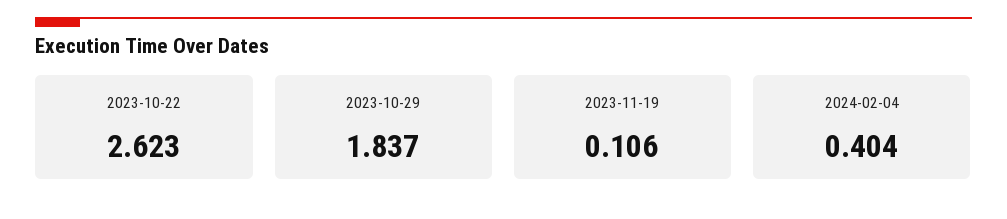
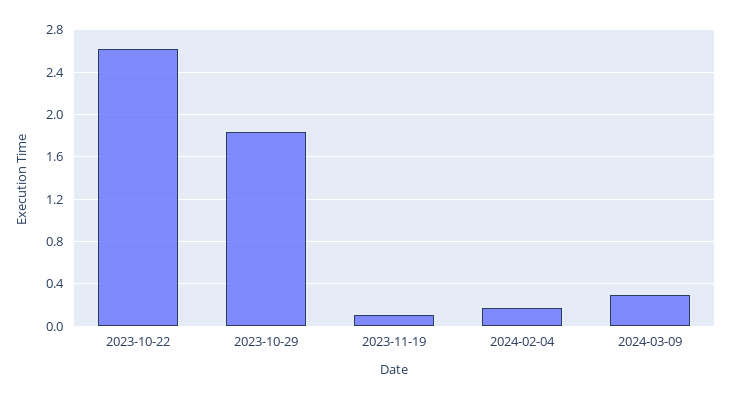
2024-02-04: 0.404 -> 0.2
2024-03-09: none -> 0.3

